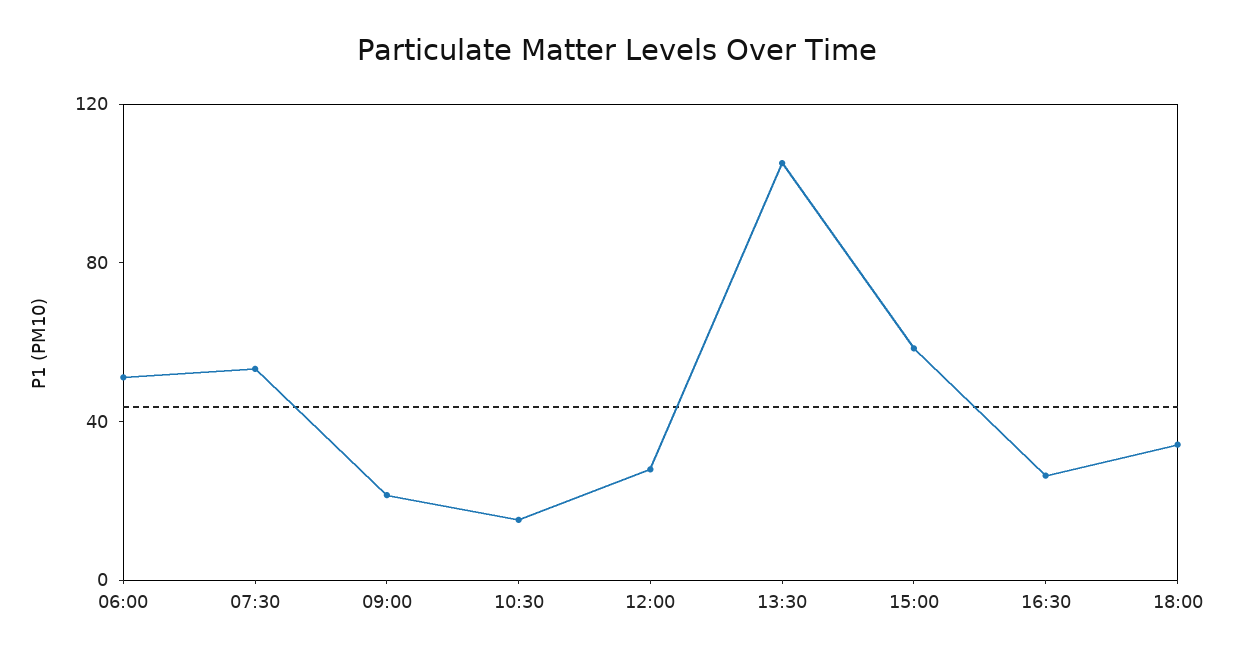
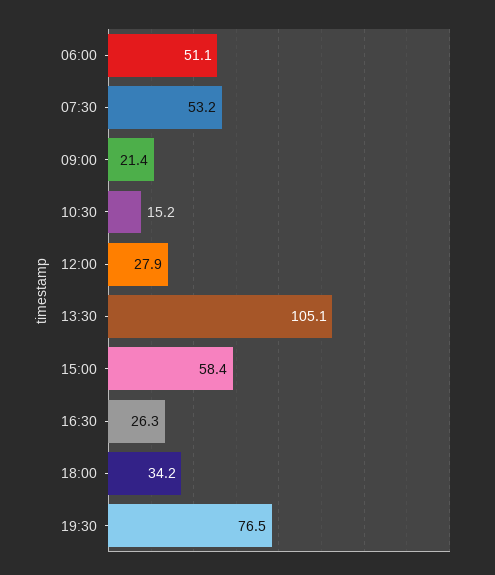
19:30: none -> 76.5

